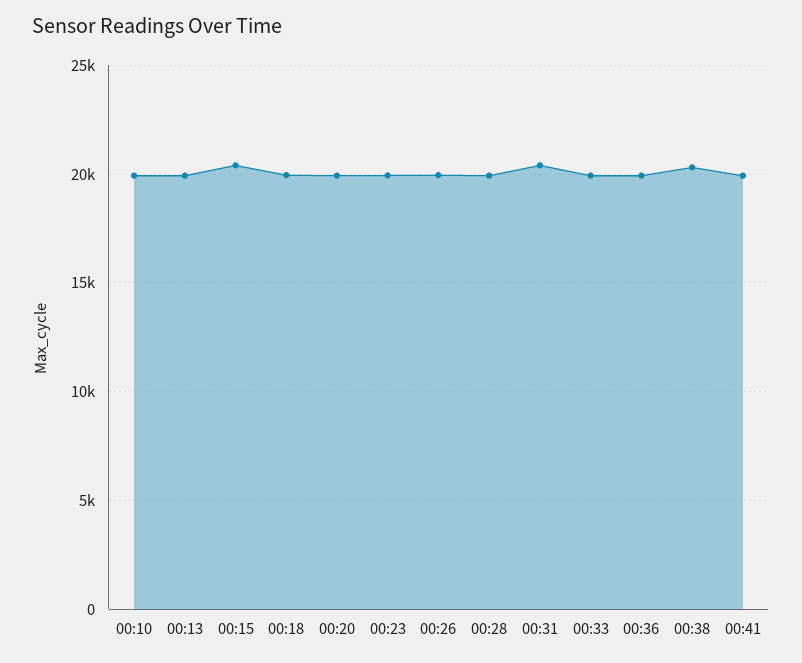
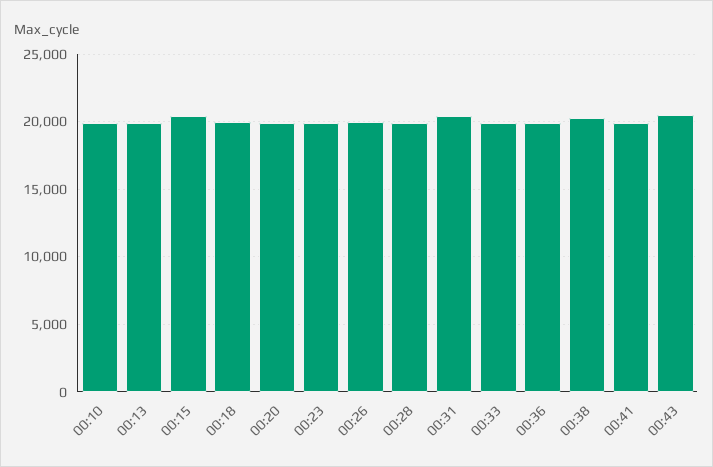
00:43: none -> 20500

